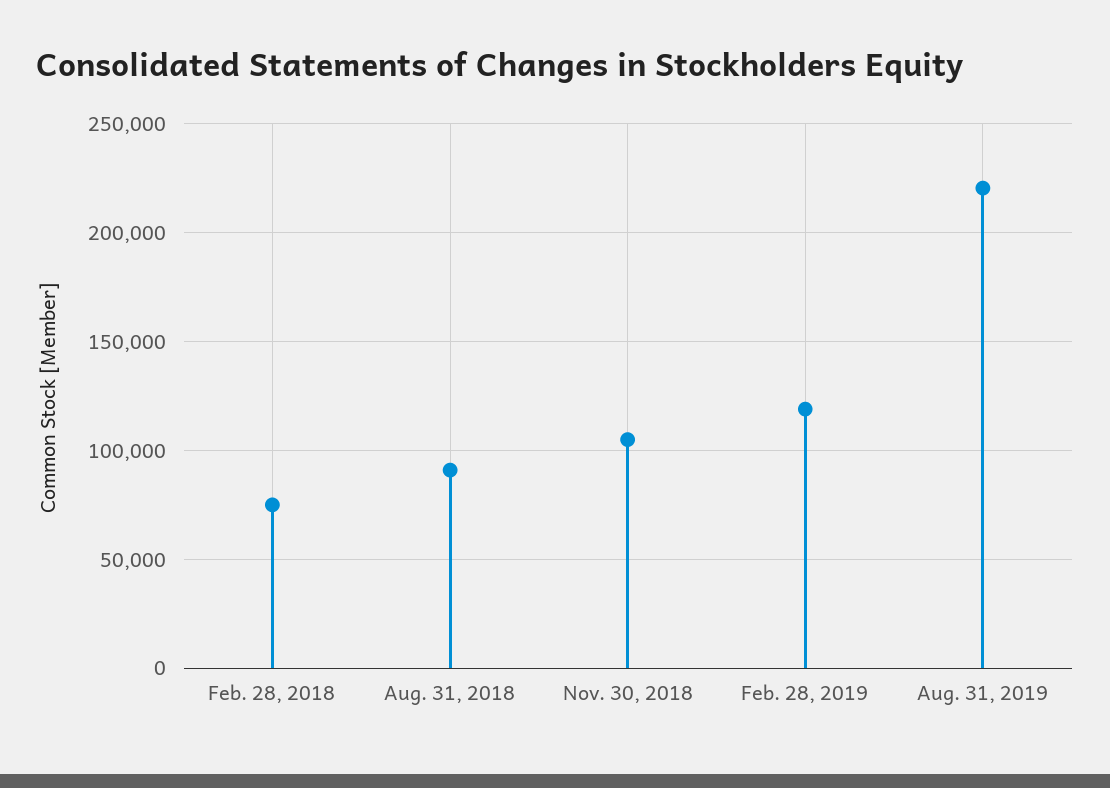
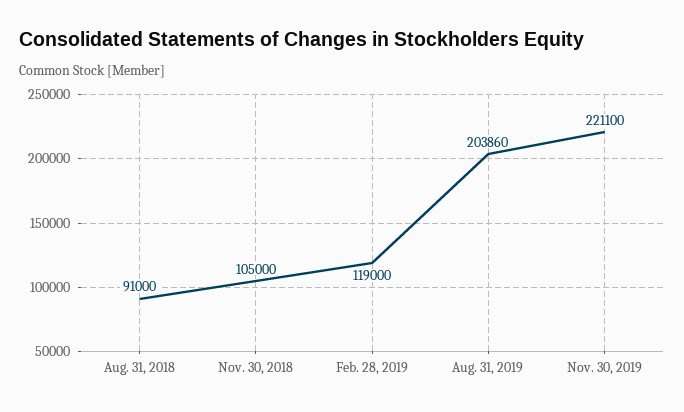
Feb. 28, 2018: 75000 -> none
Aug. 31, 2019: 220000 -> 203860
Nov. 30, 2019: none -> 221100

